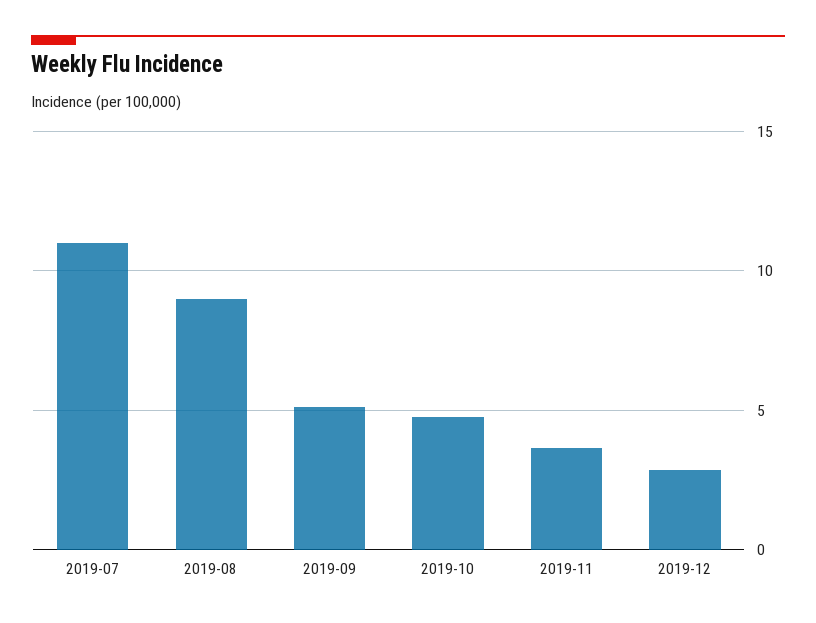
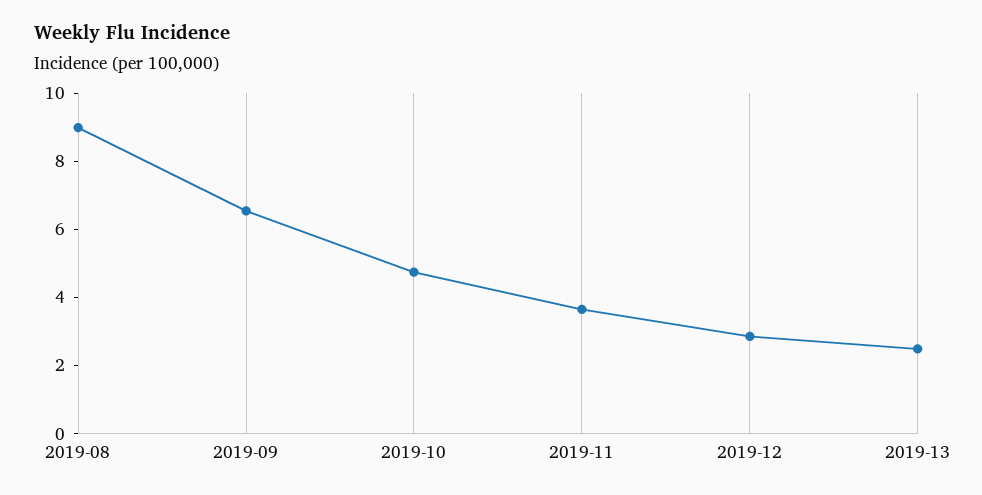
2019-07: 11 -> none
2019-09: 5 -> 6.5
2019-13: none -> 2.5

